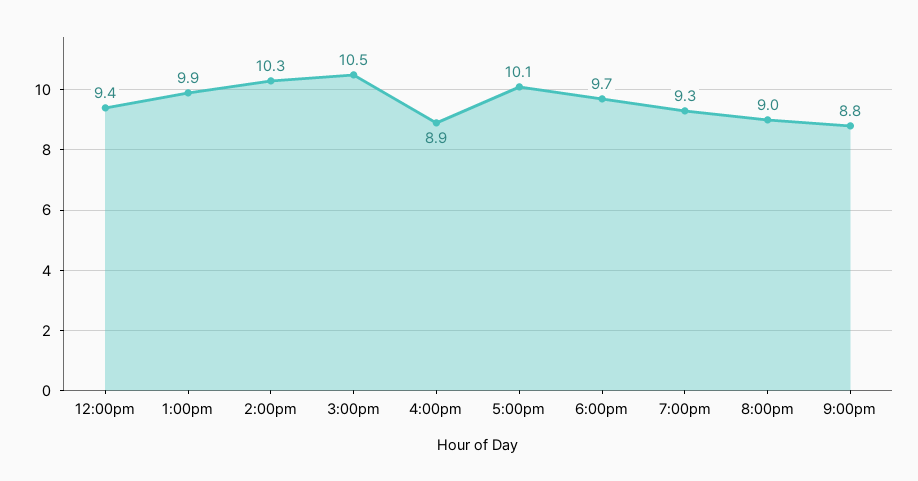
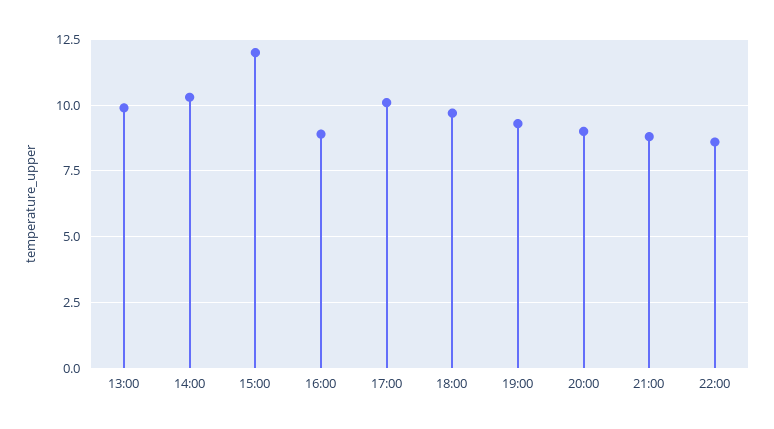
12:00pm: 9.4 -> none
3:00pm: 10.5 -> 12
22:00: none -> 8.5

